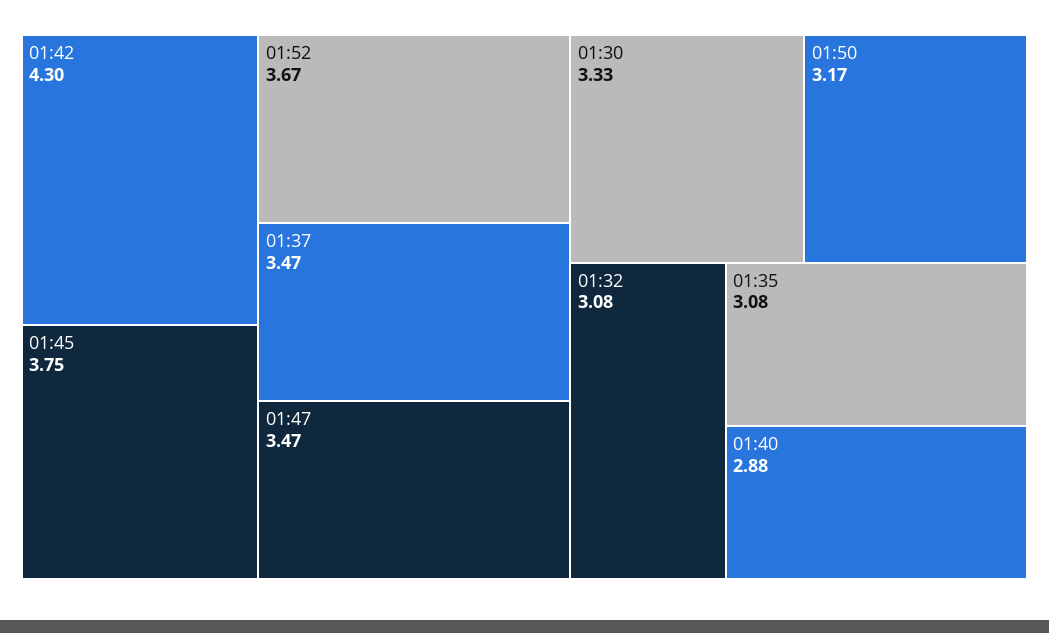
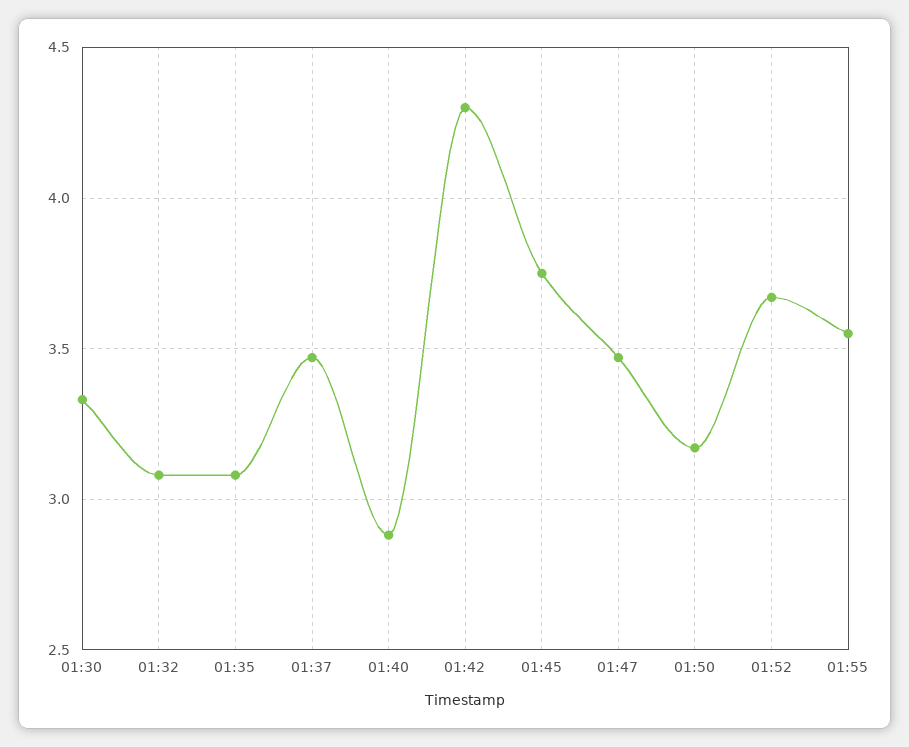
01:55: none -> 3.55

